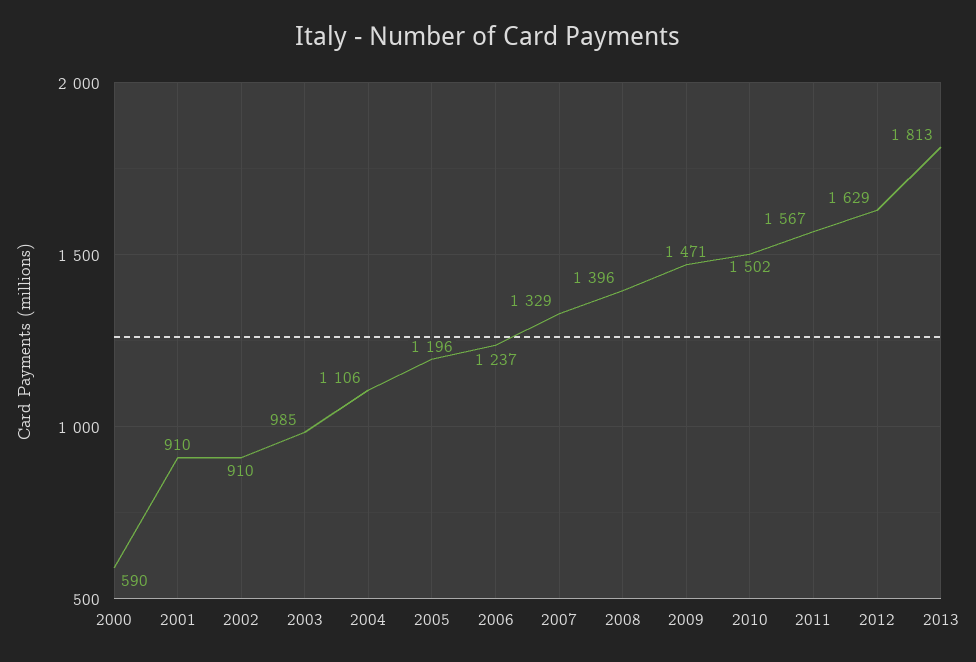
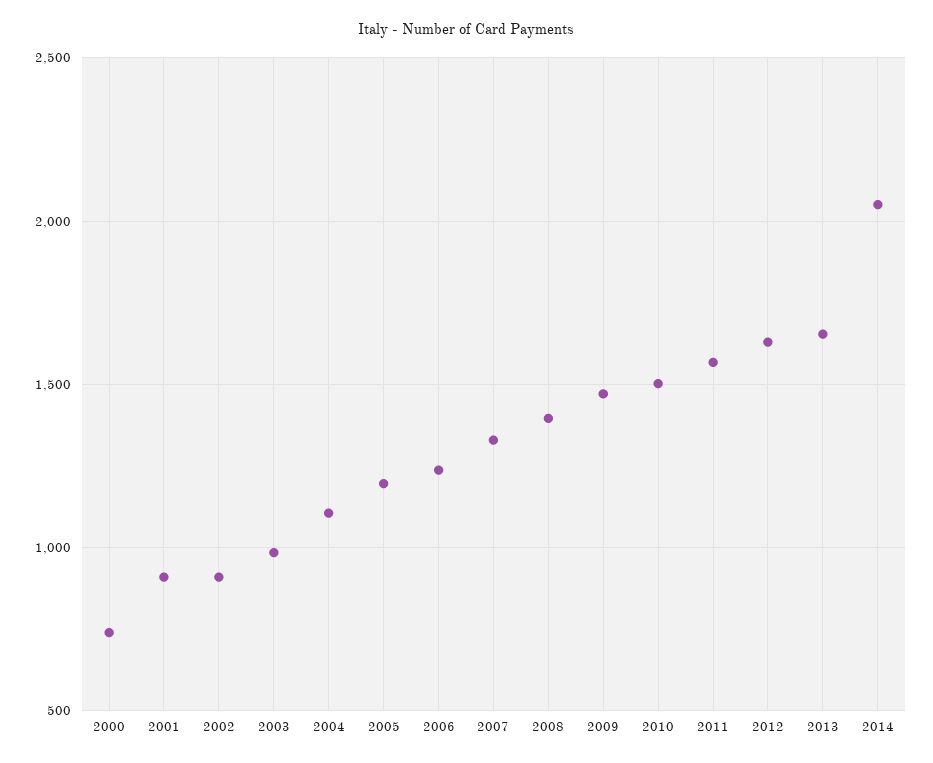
2000: 590 -> 750
2013: 1813 -> 1650
2014: none -> 2050

